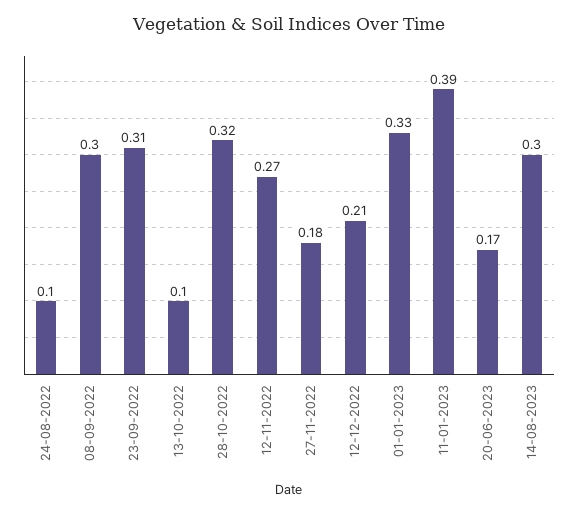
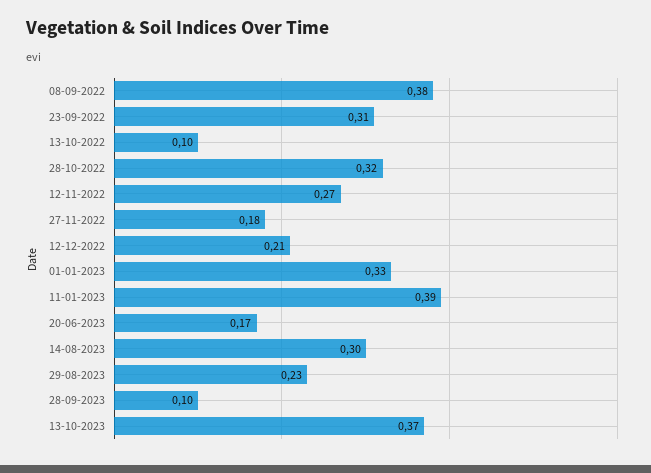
24-08-2022: 0.1 -> none
08-09-2022: 0.3 -> 0.38
29-08-2023: none -> 0.23
28-09-2023: none -> 0.1
13-10-2023: none -> 0.37

